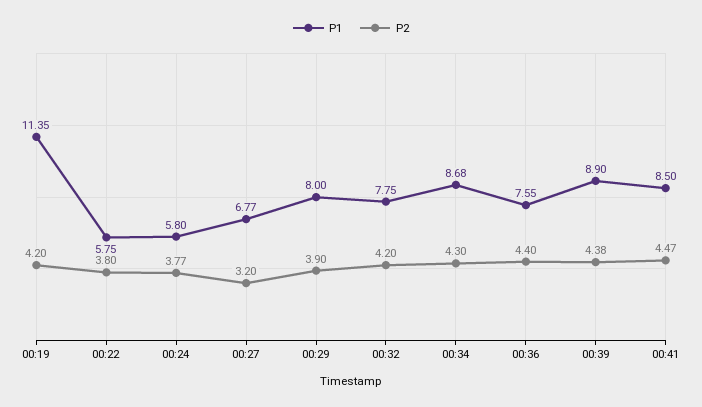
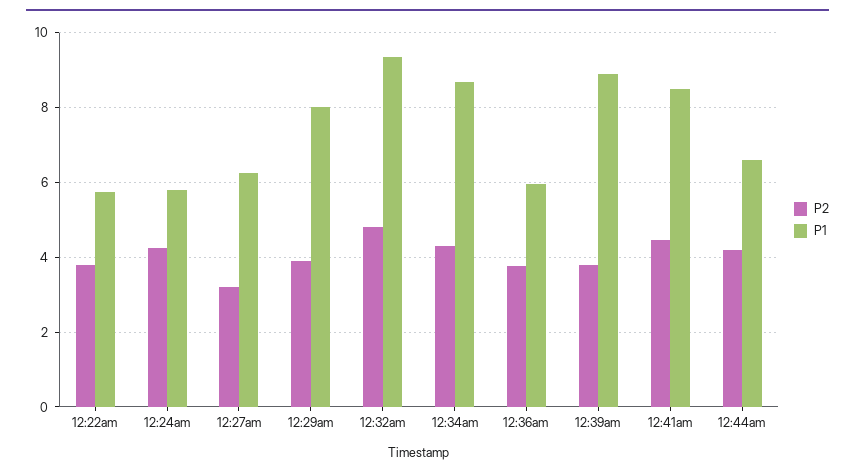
P1, 00:19: 11.35 -> none
P2, 00:19: 4.2 -> none
P2, 00:24: 3.77 -> 4.2
P1, 00:27: 6.77 -> 6.2
P1, 00:32: 7.75 -> 9.4
P2, 00:32: 4.2 -> 4.8
P1, 00:36: 7.55 -> 6
P2, 00:36: 4.4 -> 3.8
P2, 00:39: 4.38 -> 3.8
P2, 12:44am: none -> 4.2
P1, 12:44am: none -> 6.6

